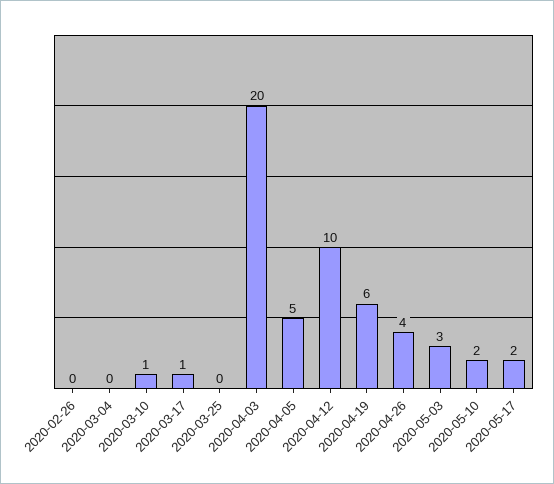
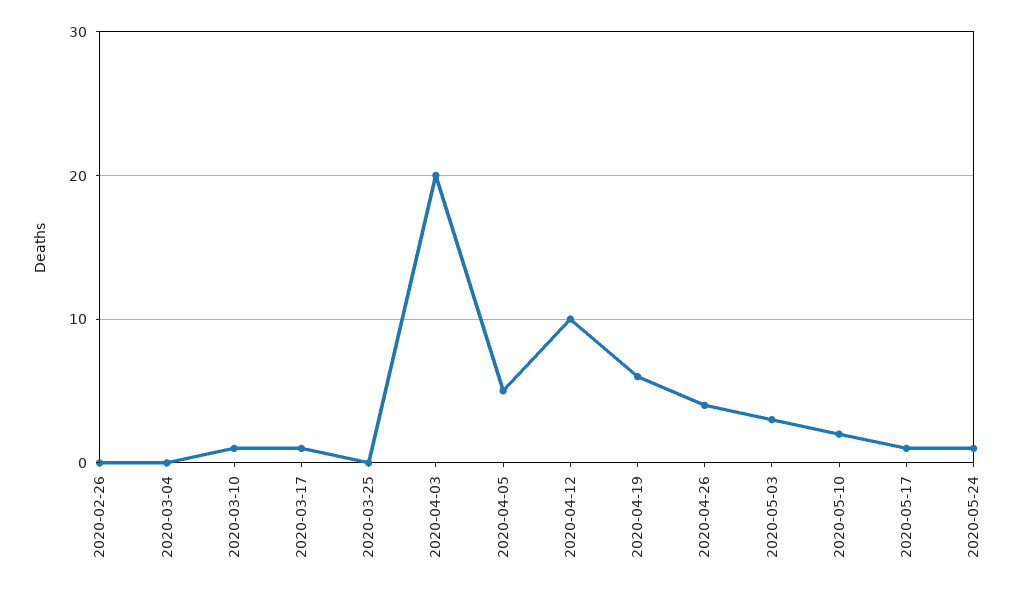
2020-05-17: 2 -> 1
2020-05-24: none -> 1

